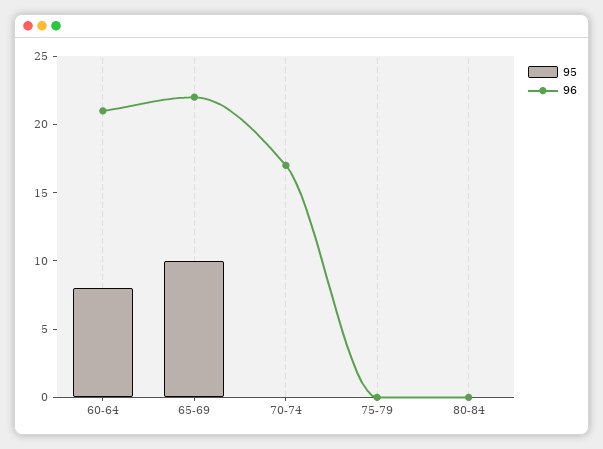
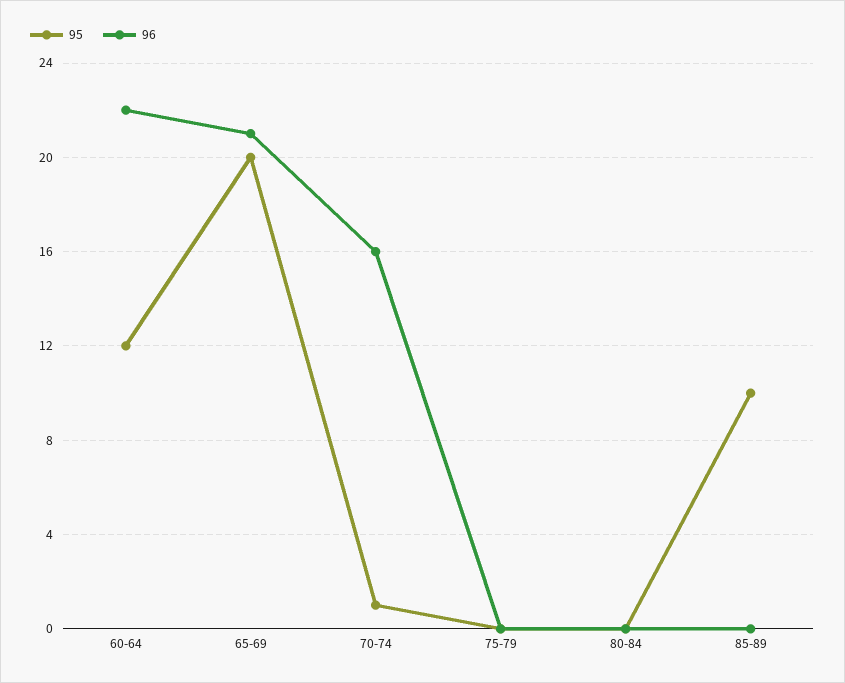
95, 60-64: 8 -> 12
96, 60-64: 21 -> 22
95, 65-69: 10 -> 20
96, 65-69: 22 -> 21
95, 70-74: 0 -> 1
96, 70-74: 17 -> 16
95, 85-89: none -> 10
96, 85-89: none -> 0

